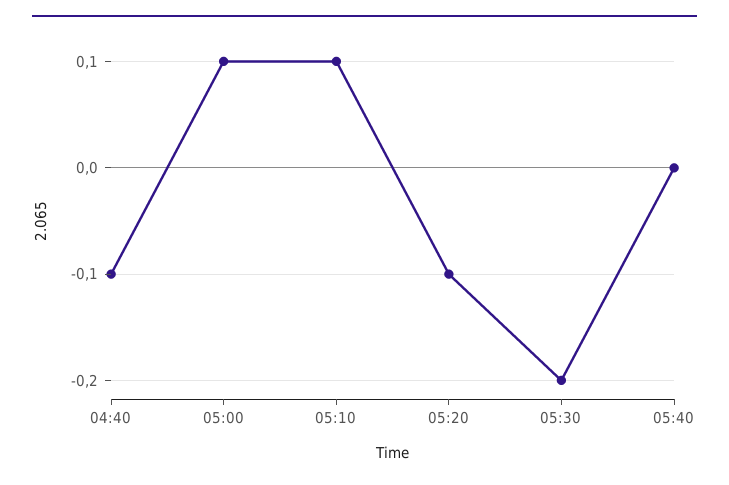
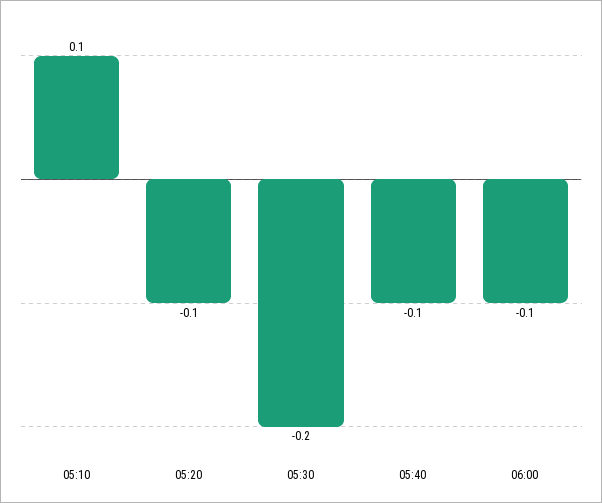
04:40: -0.1 -> none
05:00: 0.1 -> none
05:40: 0 -> -0.1
06:00: none -> -0.1

